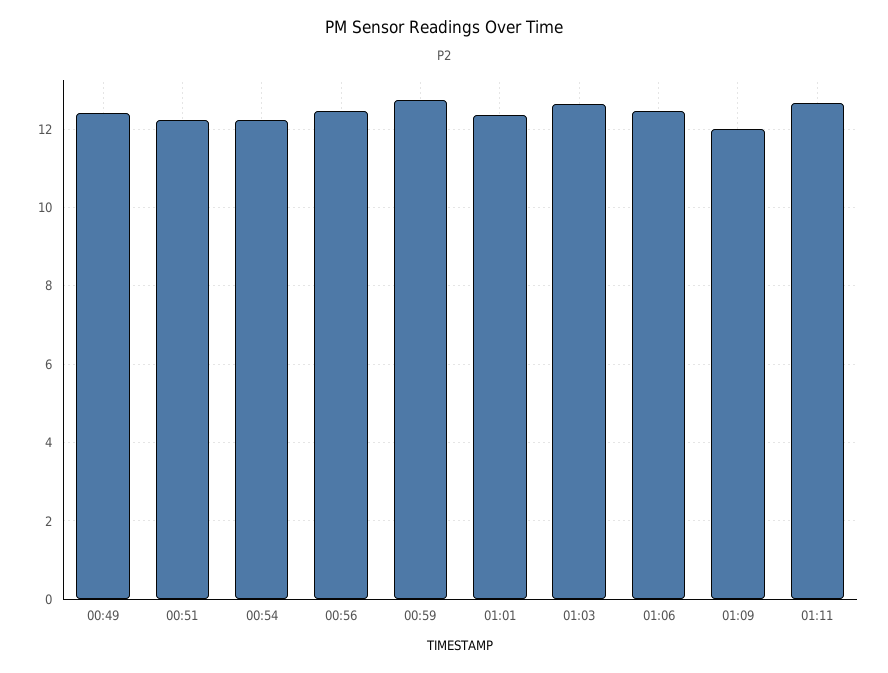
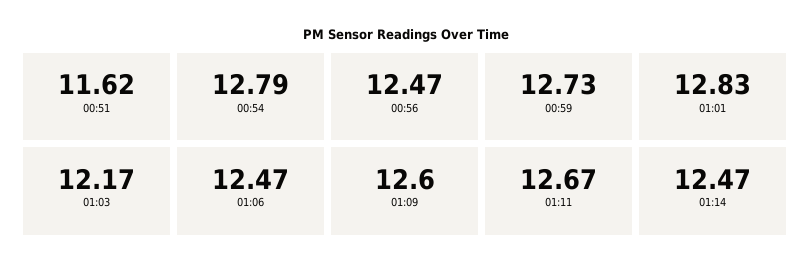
00:49: 12.4 -> none
00:51: 12.2 -> 11.62
00:54: 12.2 -> 12.79
01:01: 12.4 -> 12.83
01:03: 12.6 -> 12.17
01:09: 12 -> 12.6
01:14: none -> 12.47

